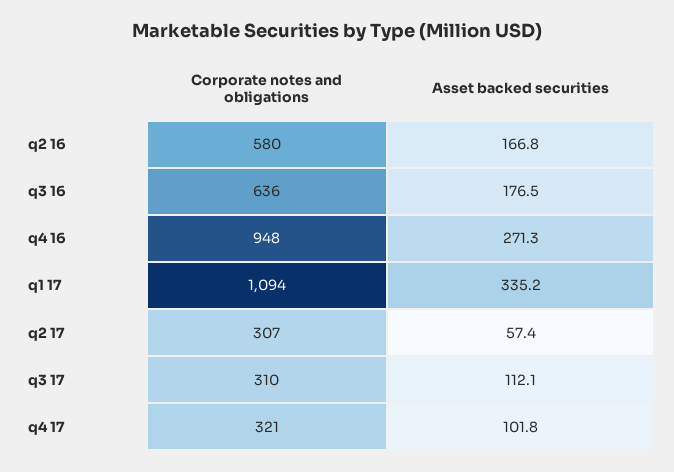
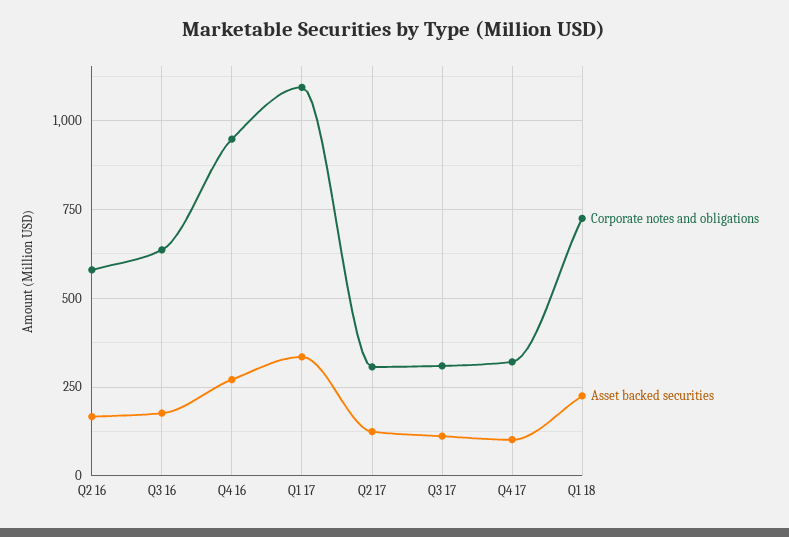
Asset backed securities, q2 17: 57.4 -> 125
Corporate notes and obligations, Q1 18: none -> 725
Asset backed securities, Q1 18: none -> 225

